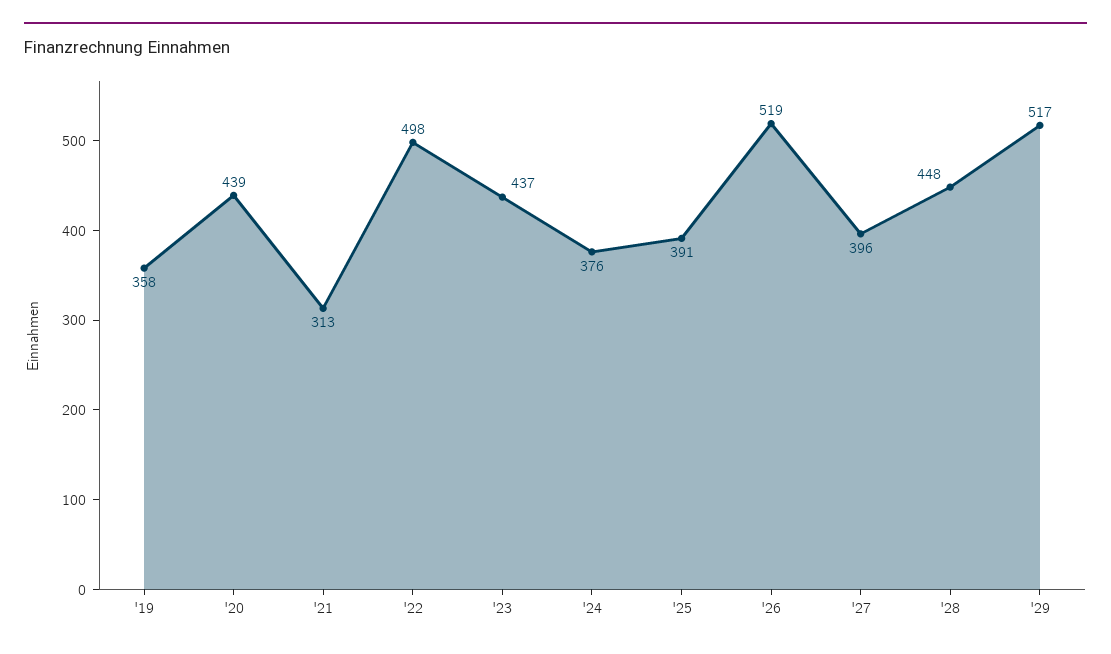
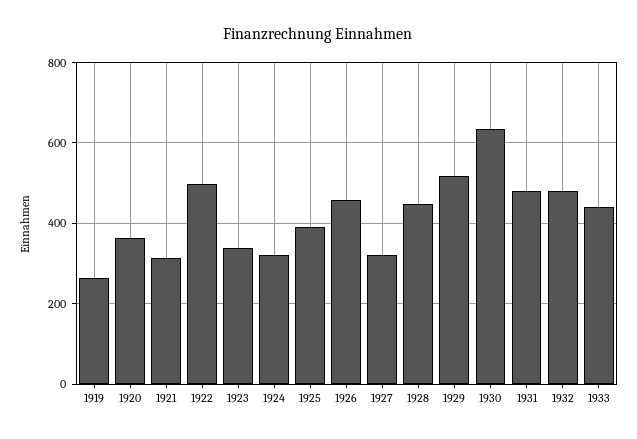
'19: 358 -> 260
'20: 439 -> 360
'23: 437 -> 340
'24: 376 -> 320
'26: 519 -> 460
'27: 396 -> 320
1930: none -> 640
1931: none -> 480
1932: none -> 480
1933: none -> 440

